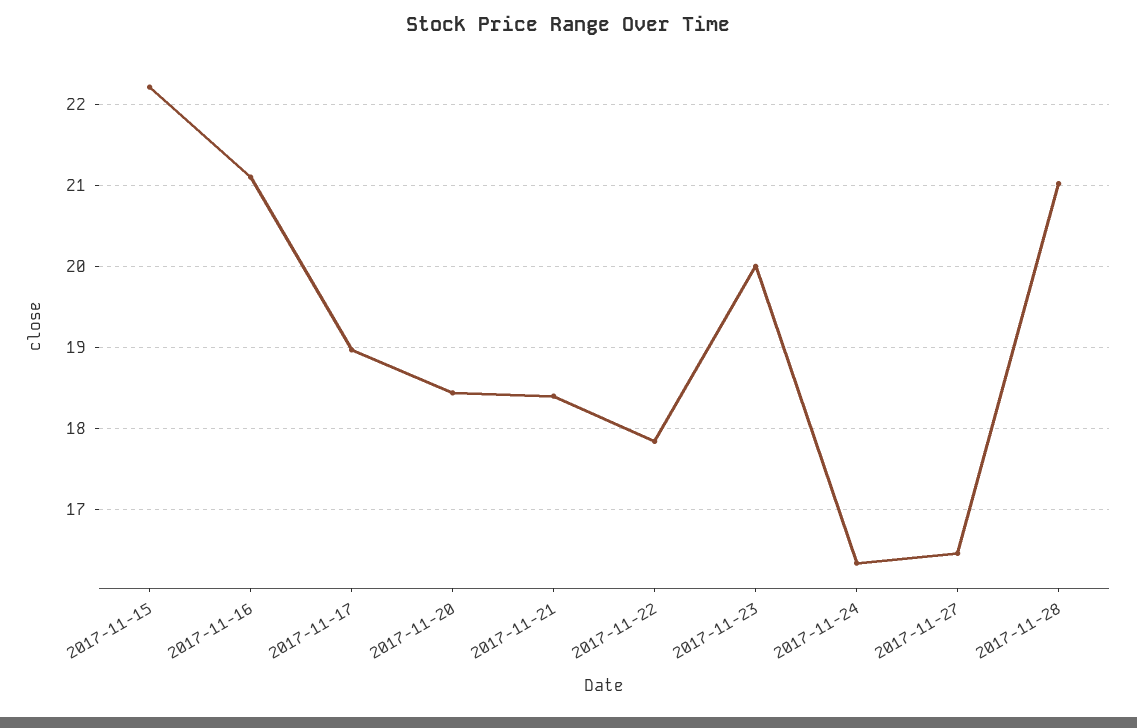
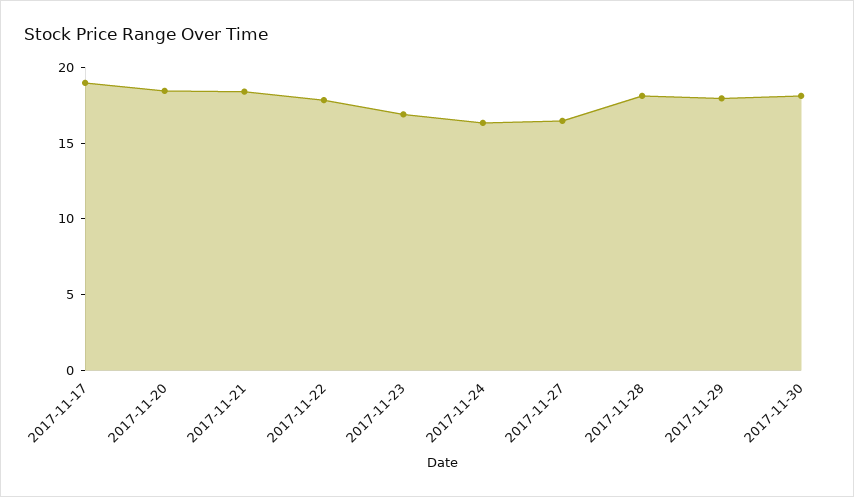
2017-11-15: 22.2 -> none
2017-11-16: 21.1 -> none
2017-11-23: 20 -> 17
2017-11-28: 21 -> 18
2017-11-29: none -> 18
2017-11-30: none -> 18

